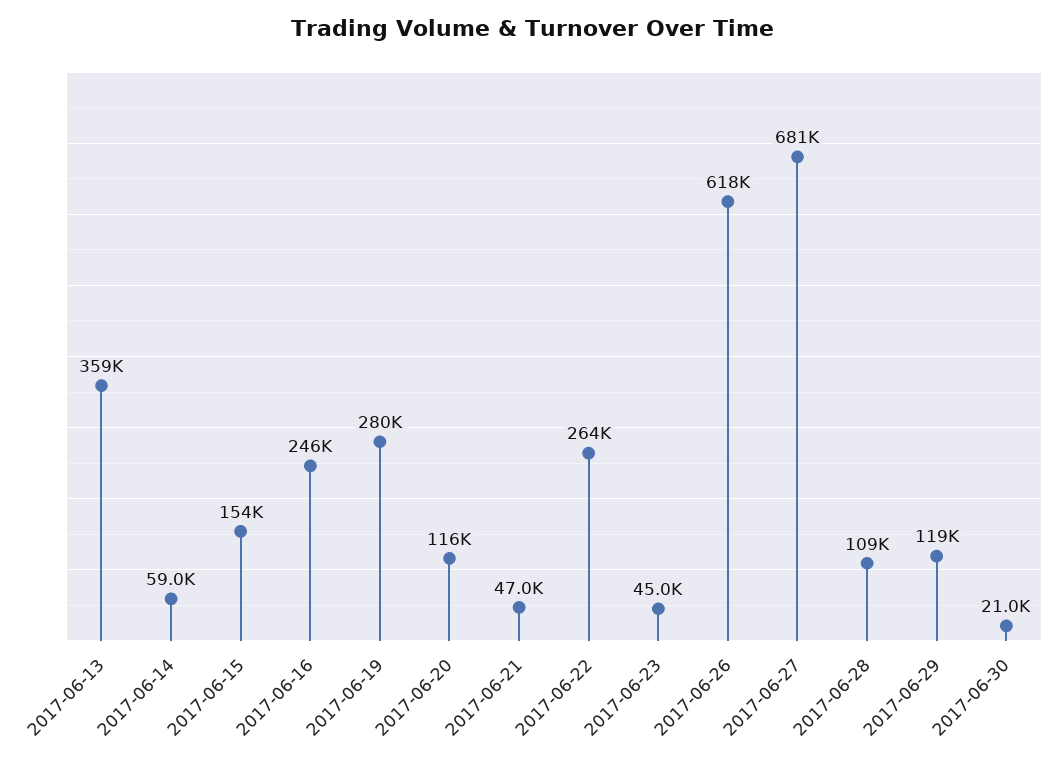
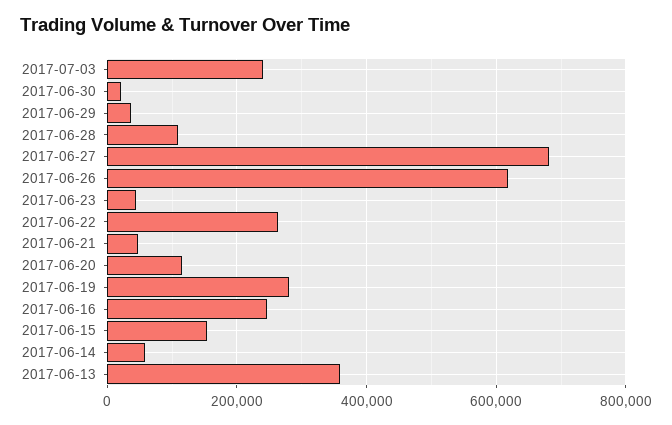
2017-06-29: 119000 -> 40000
2017-07-03: none -> 240000

